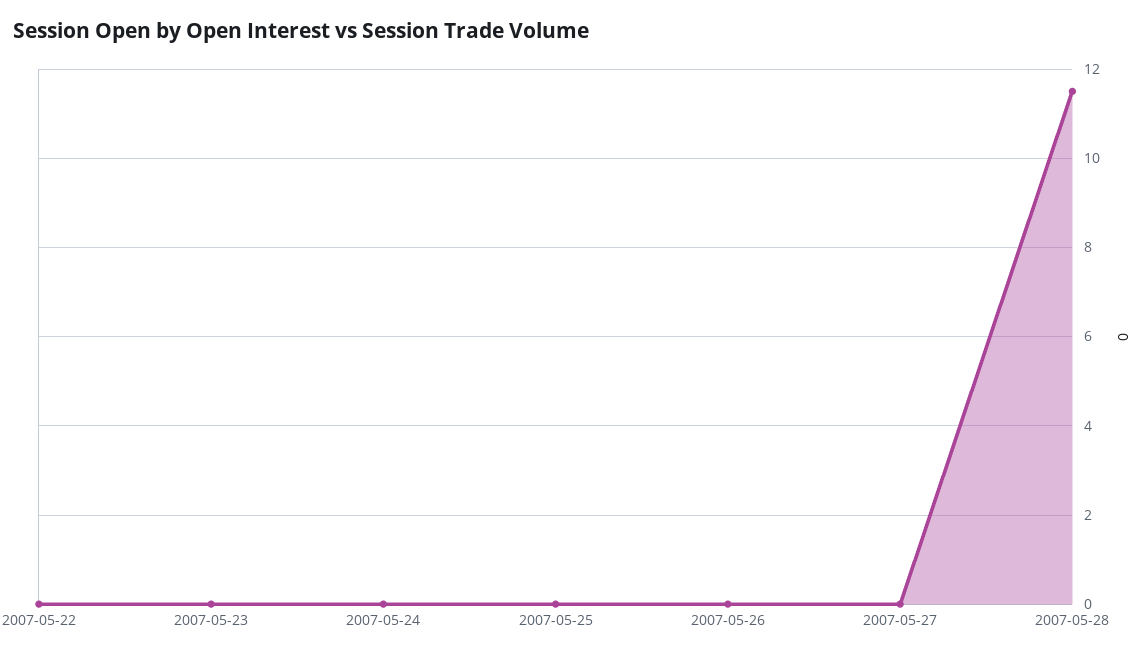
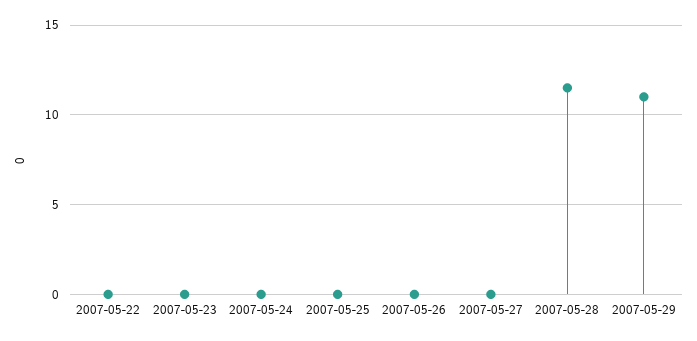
2007-05-29: none -> 11

